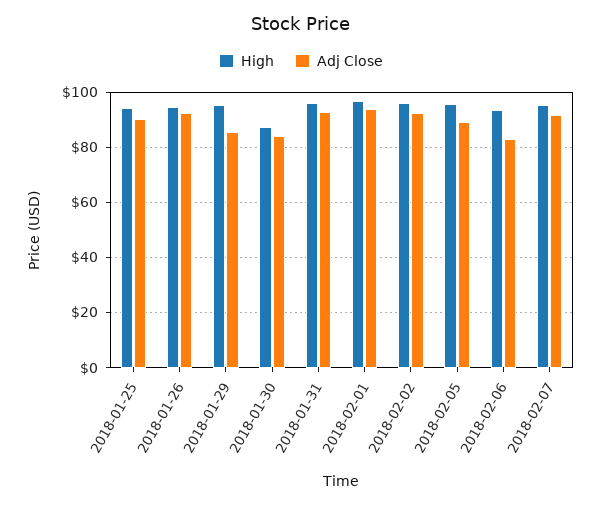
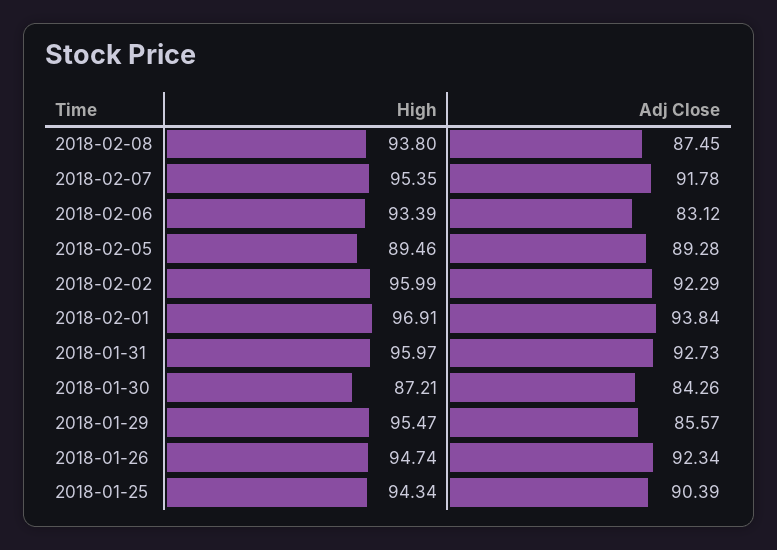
High, 2018-02-05: 95 -> 89.46
High, 2018-02-08: none -> 93.8
Adj Close, 2018-02-08: none -> 87.45

